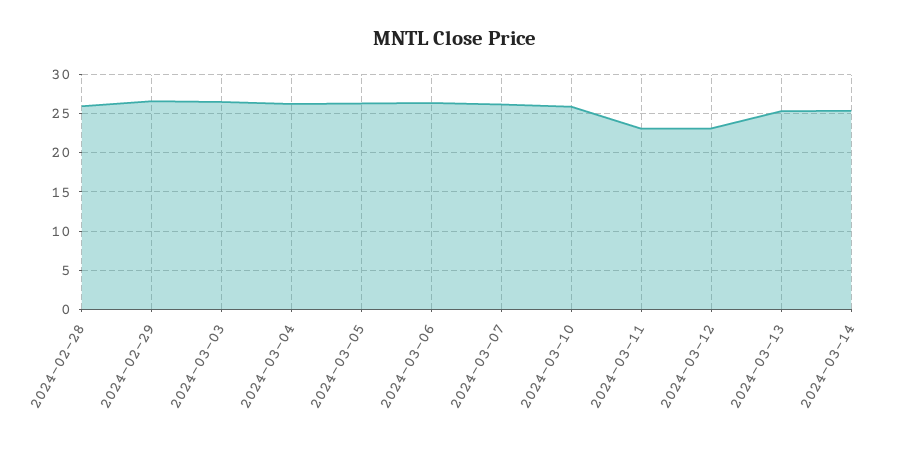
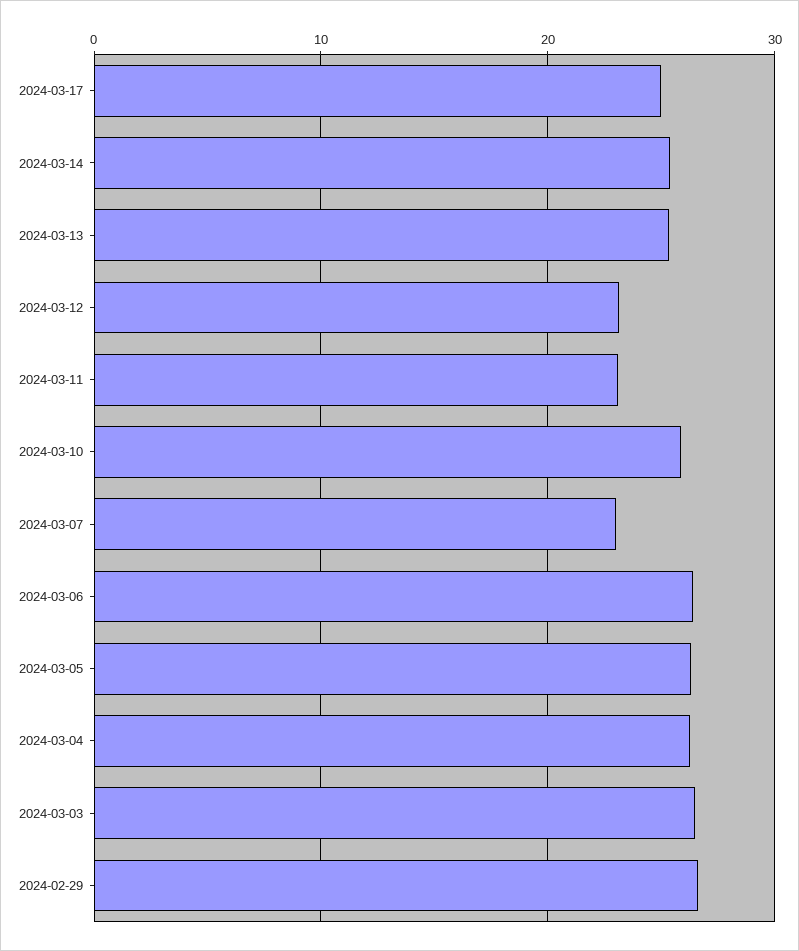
2024-02-28: 26 -> none
2024-03-07: 26 -> 23
2024-03-17: none -> 25

